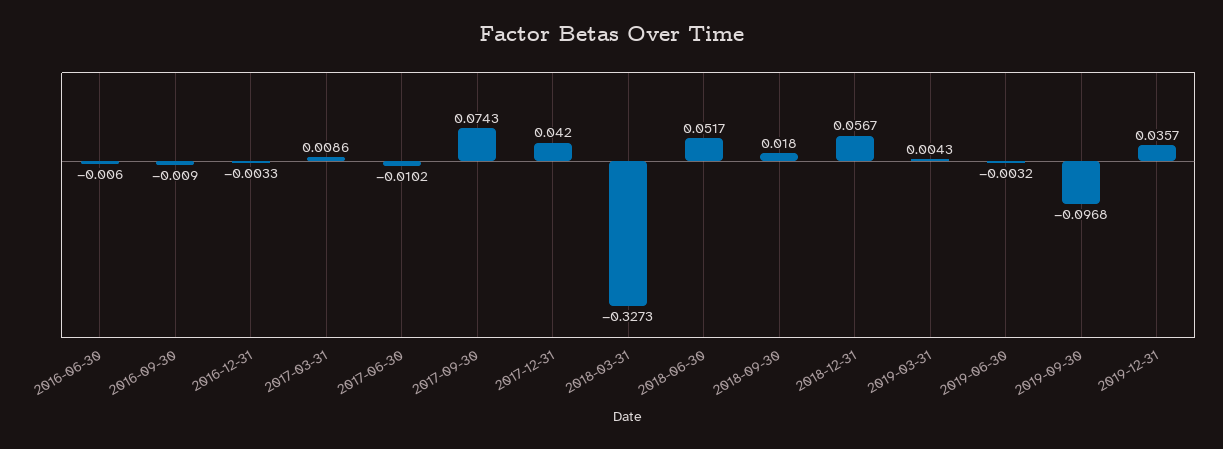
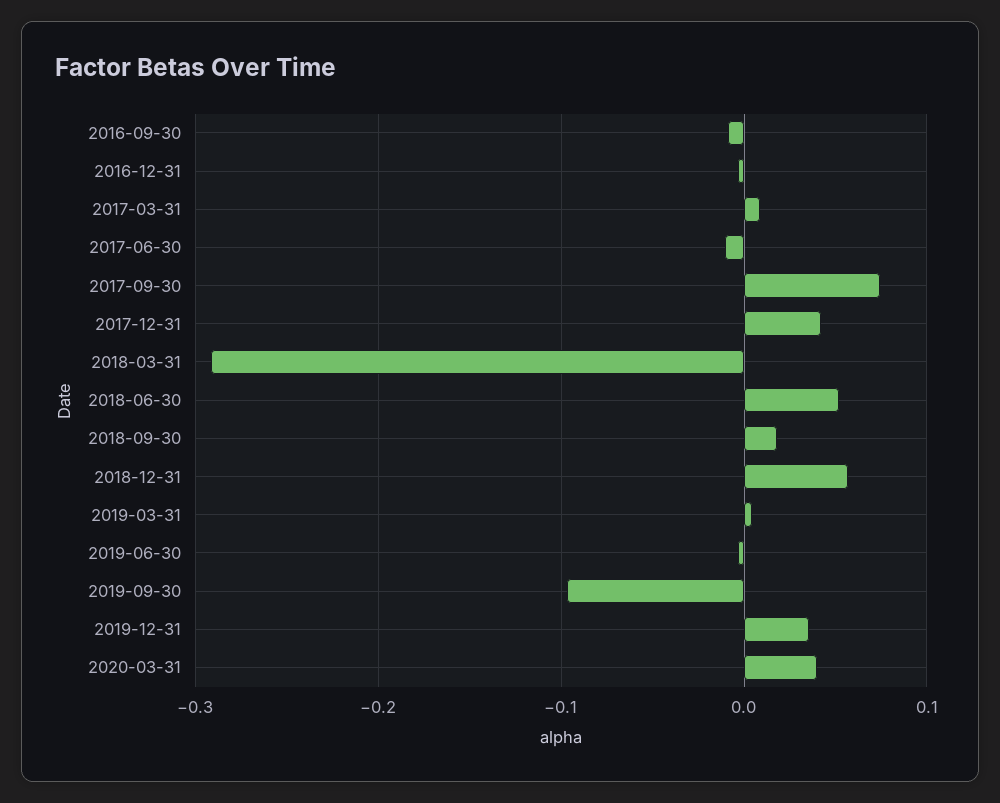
2016-06-30: -0.006 -> none
2018-03-31: -0.3273 -> -0.29
2020-03-31: none -> 0.04

